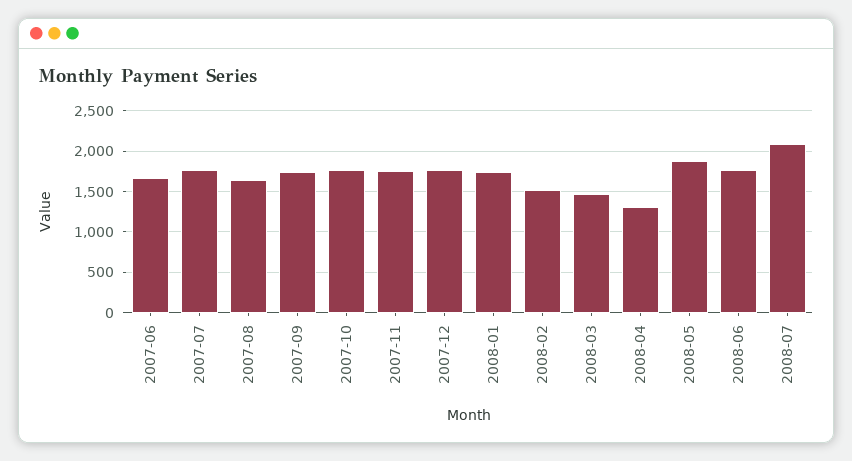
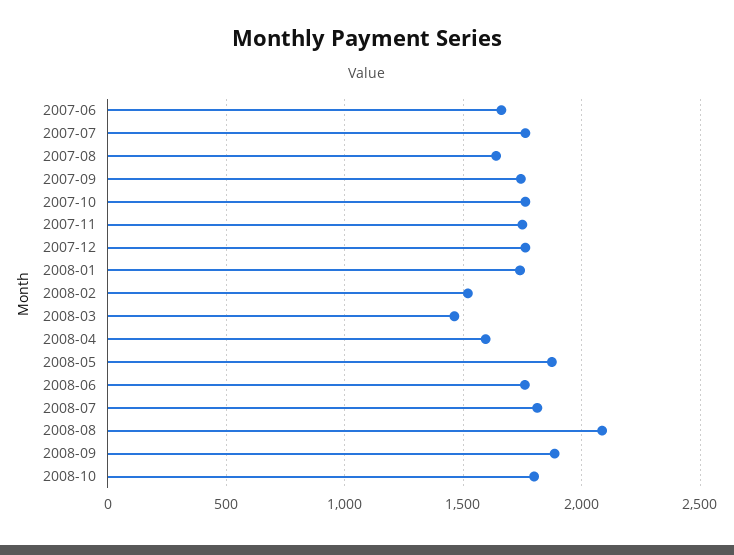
2008-04: 1300 -> 1600
2008-07: 2100 -> 1800
2008-08: none -> 2100
2008-09: none -> 1900
2008-10: none -> 1800

